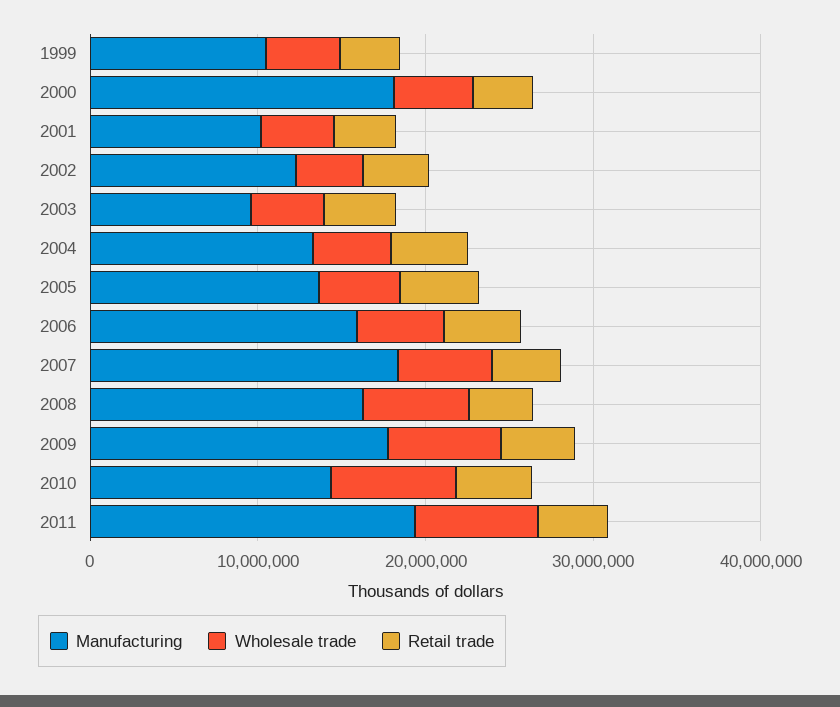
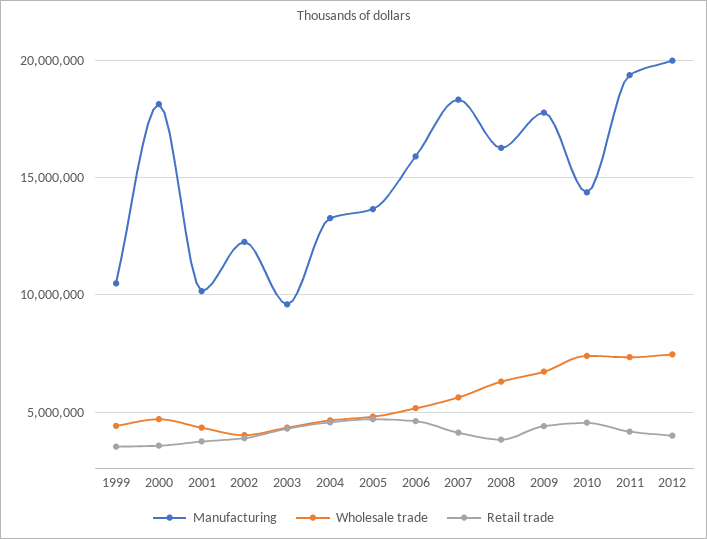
Manufacturing, 2012: none -> 20000000
Wholesale trade, 2012: none -> 7500000
Retail trade, 2012: none -> 4000000

